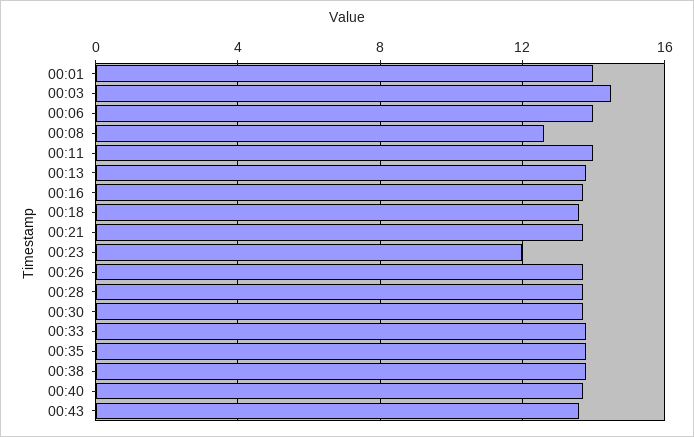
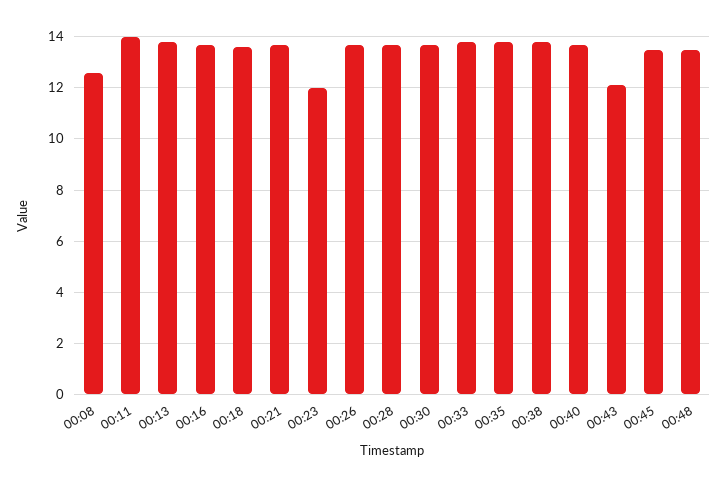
00:01: 14 -> none
00:03: 14.5 -> none
00:06: 14 -> none
00:43: 13.5 -> 12
00:45: none -> 13.5
00:48: none -> 13.5

